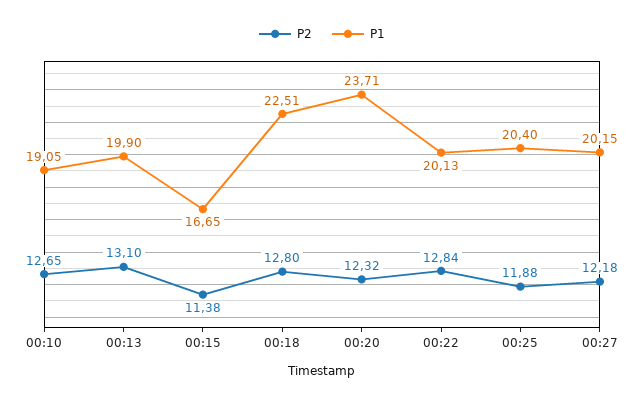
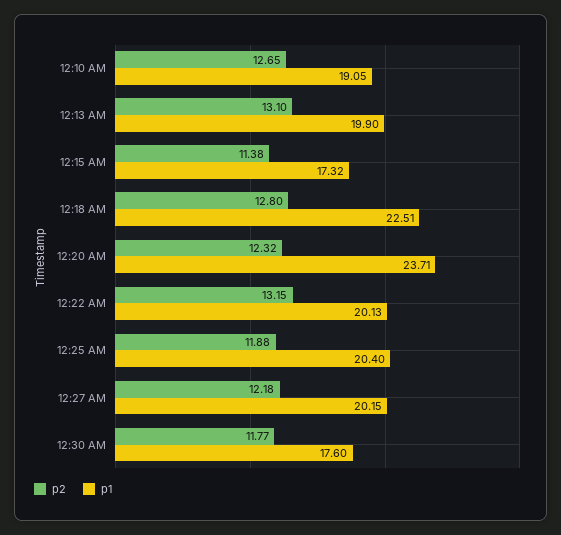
P1, 00:15: 16.65 -> 17.32
P2, 00:22: 12.84 -> 13.15
P2, 12:30 AM: none -> 11.77
P1, 12:30 AM: none -> 17.6

